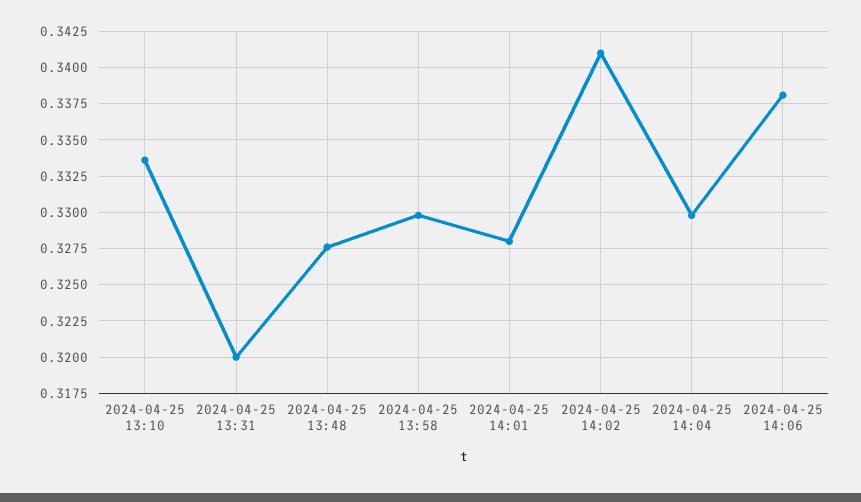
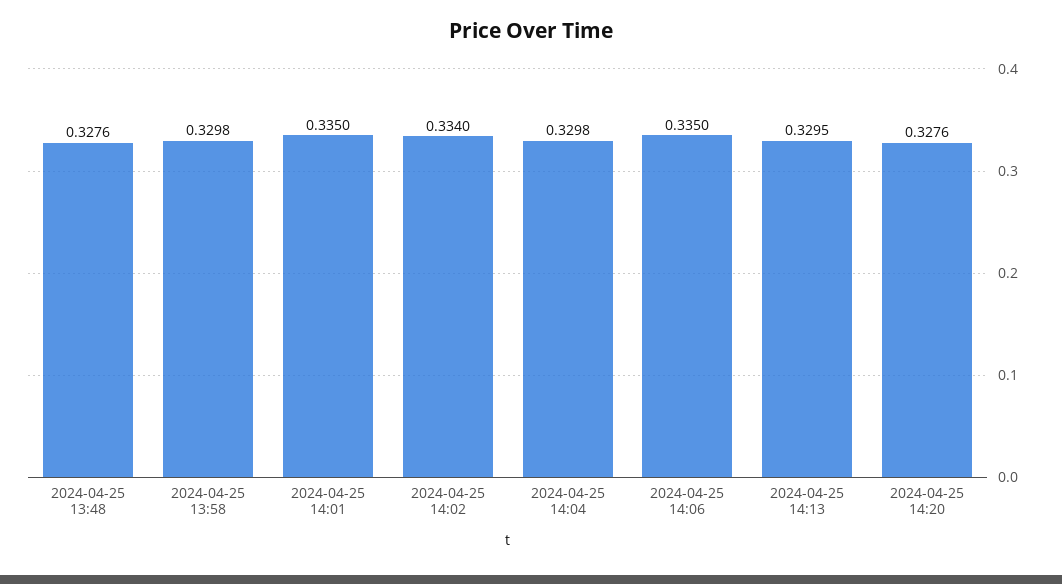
2024-04-25 13:10: 0.3335 -> none
2024-04-25 13:31: 0.32 -> none
2024-04-25 14:01: 0.328 -> 0.335
2024-04-25 14:02: 0.341 -> 0.334
2024-04-25 14:06: 0.338 -> 0.335
2024-04-25 14:13: none -> 0.3295
2024-04-25 14:20: none -> 0.3276

